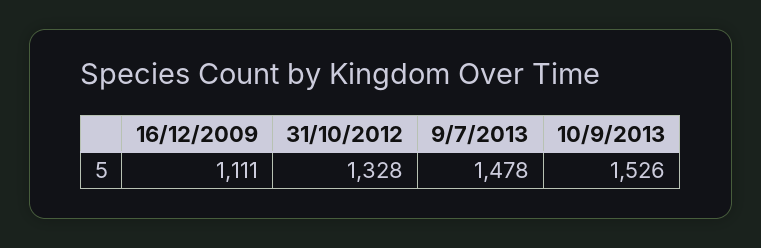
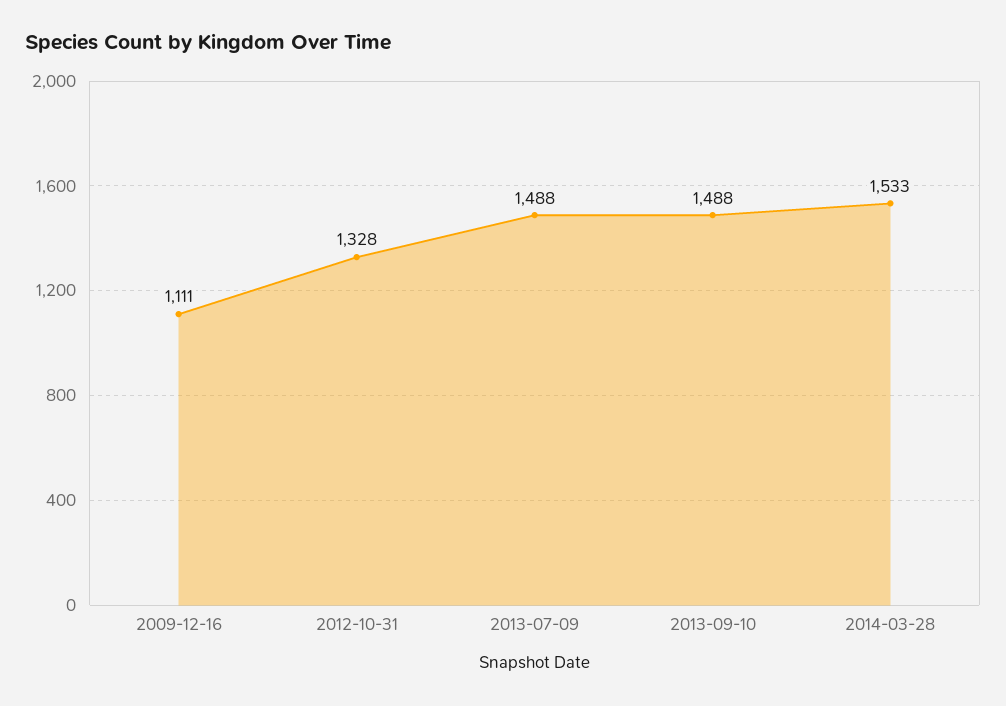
9/7/2013: 1478 -> 1488
10/9/2013: 1526 -> 1488
2014-03-28: none -> 1533

